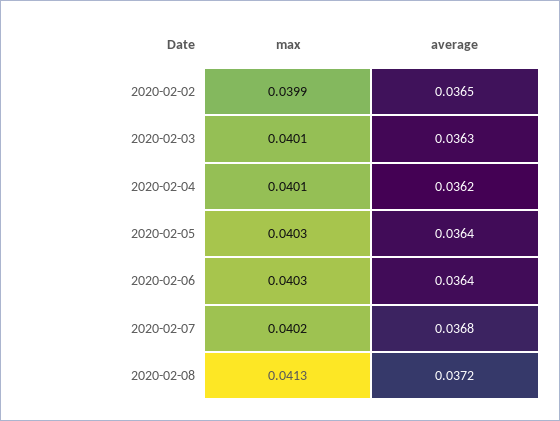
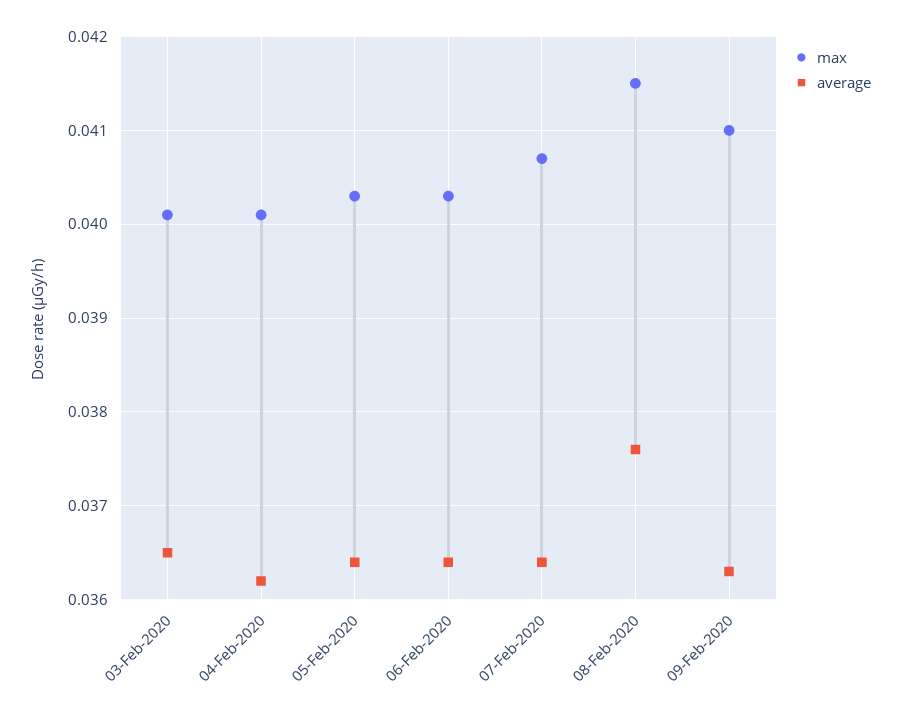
max, 2020-02-02: 0.0399 -> none
average, 2020-02-02: 0.0365 -> none
average, 2020-02-03: 0.0363 -> 0.0365
max, 2020-02-07: 0.0402 -> 0.0407
average, 2020-02-07: 0.0368 -> 0.0364
max, 2020-02-08: 0.0413 -> 0.0415
average, 2020-02-08: 0.0372 -> 0.0376
max, 09-Feb-2020: none -> 0.041
average, 09-Feb-2020: none -> 0.0363

